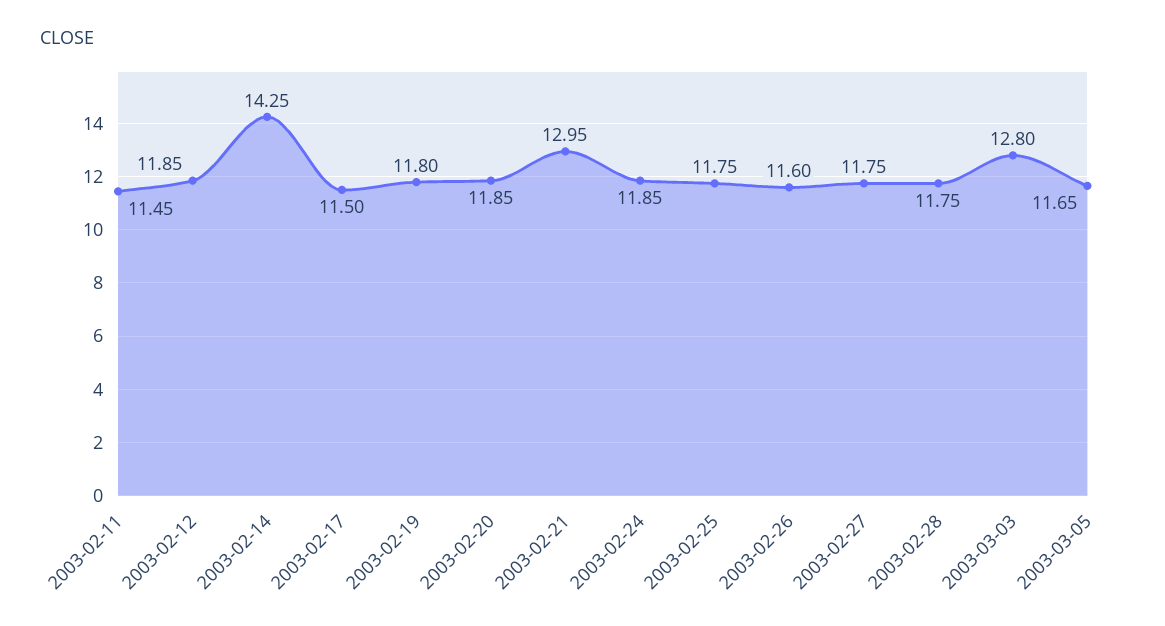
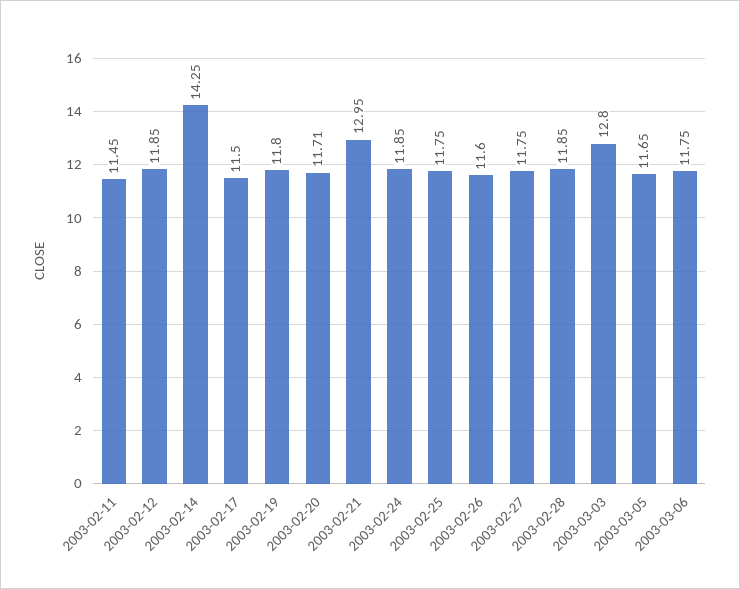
2003-02-20: 11.85 -> 11.71
2003-02-28: 11.75 -> 11.85
2003-03-06: none -> 11.75

